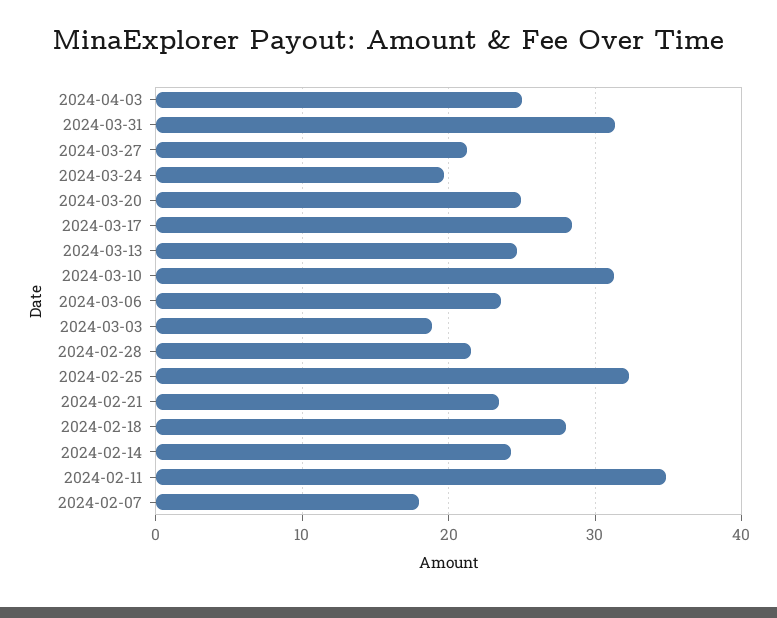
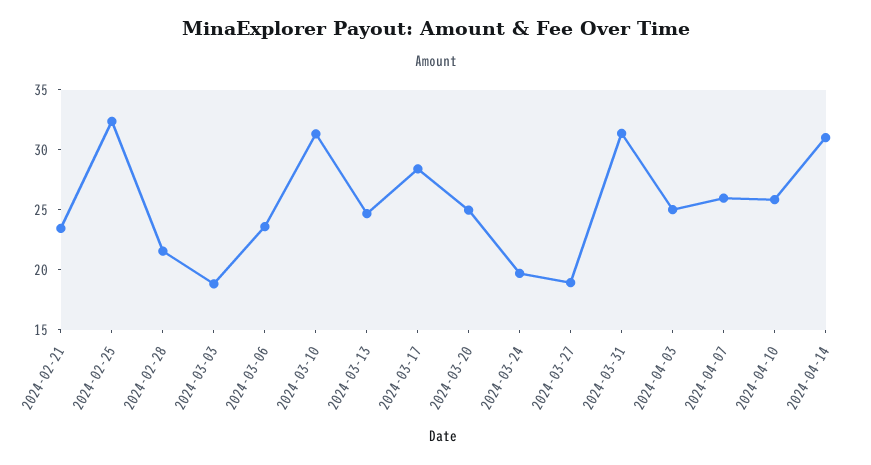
2024-03-27: 21 -> 19
2024-02-18: 28 -> none
2024-02-14: 24 -> none
2024-02-11: 35 -> none
2024-02-07: 18 -> none
2024-04-07: none -> 26
2024-04-10: none -> 26
2024-04-14: none -> 31

